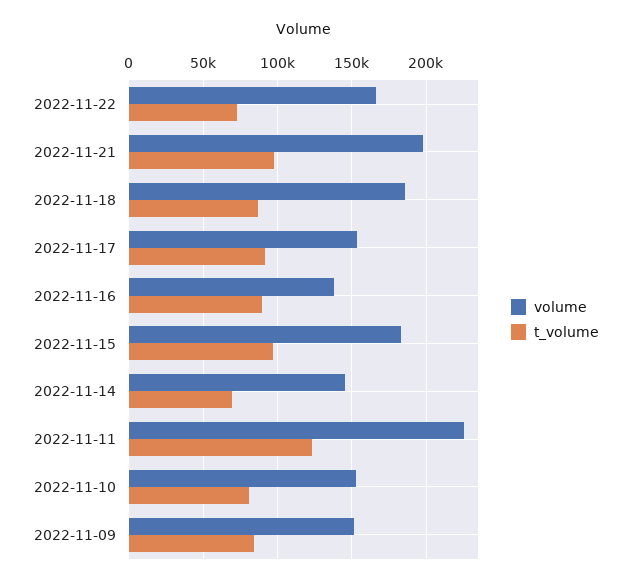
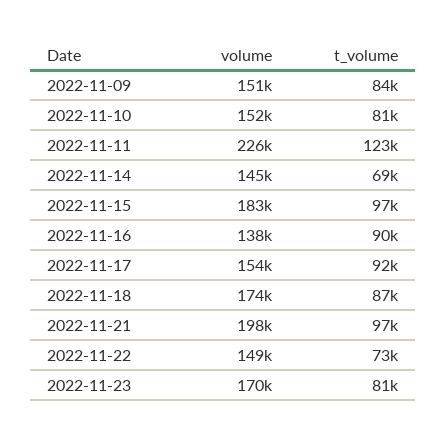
volume, 2022-11-22: 165000 -> 149000
volume, 2022-11-18: 185000 -> 174000
volume, 2022-11-23: none -> 170000
t_volume, 2022-11-23: none -> 81000

